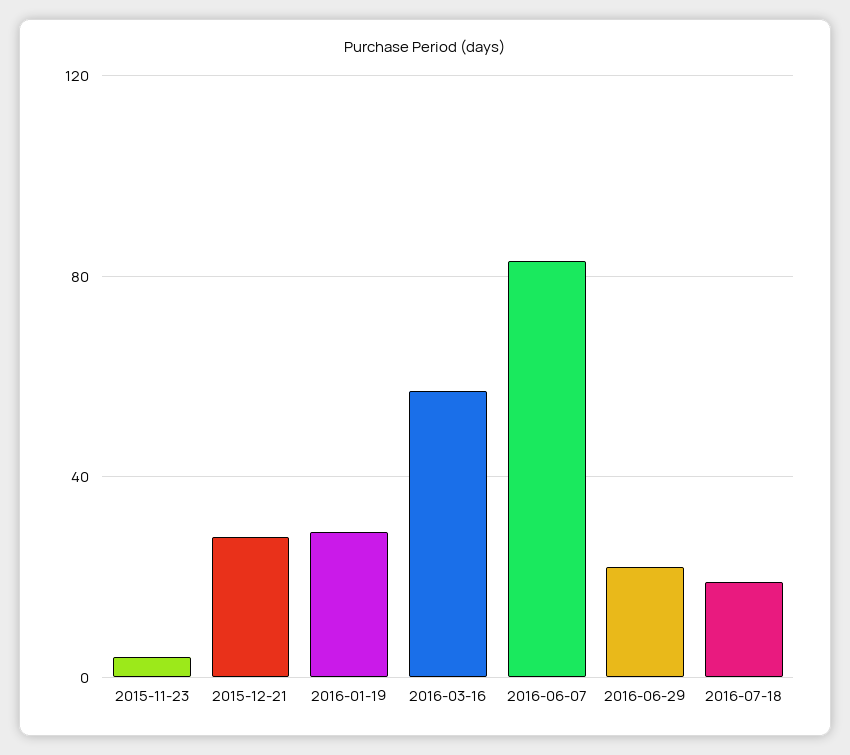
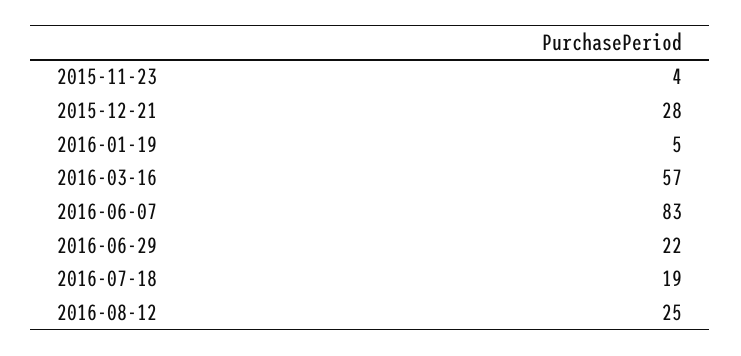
2016-01-19: 30 -> 5
2016-08-12: none -> 25

